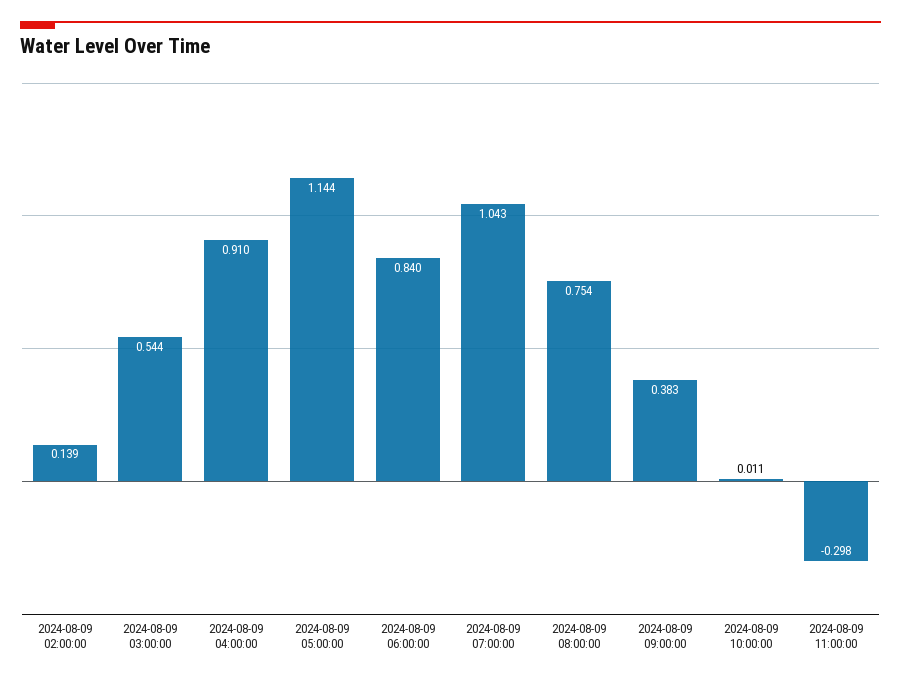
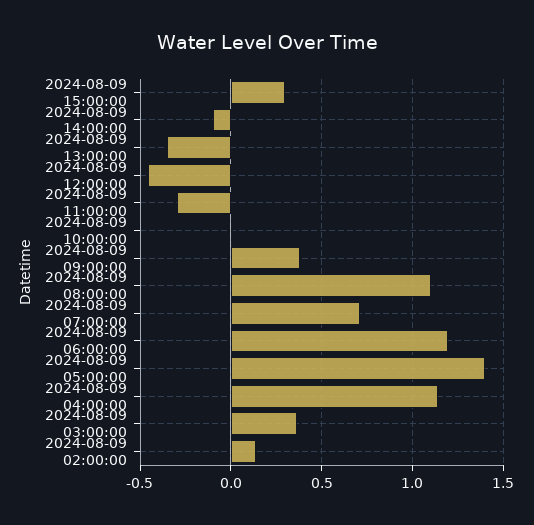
2024-08-09 03:00:00: 0.544 -> 0.35
2024-08-09 04:00:00: 0.91 -> 1.15
2024-08-09 05:00:00: 1.144 -> 1.4
2024-08-09 06:00:00: 0.84 -> 1.2
2024-08-09 07:00:00: 1.043 -> 0.7
2024-08-09 08:00:00: 0.754 -> 1.1
2024-08-09 15:00:00: none -> 0.3
2024-08-09 14:00:00: none -> -0.1
2024-08-09 13:00:00: none -> -0.35
2024-08-09 12:00:00: none -> -0.45

